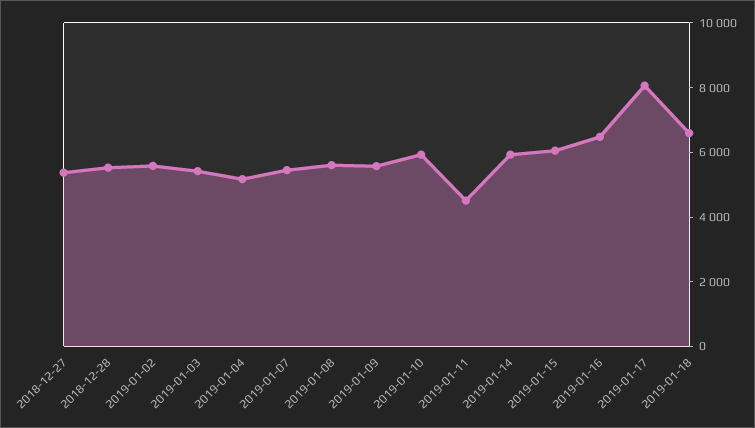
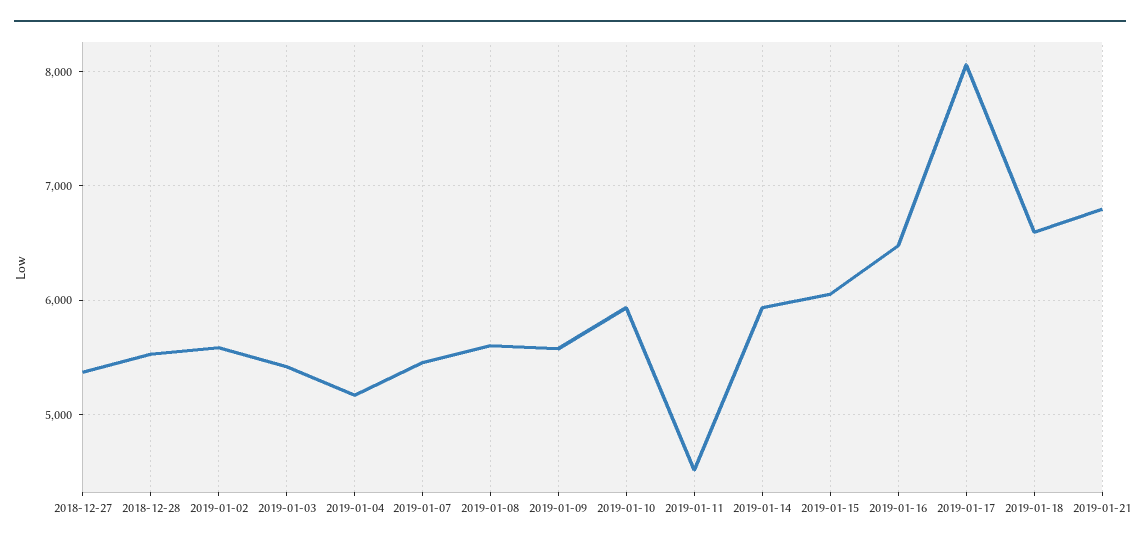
2019-01-21: none -> 6800

